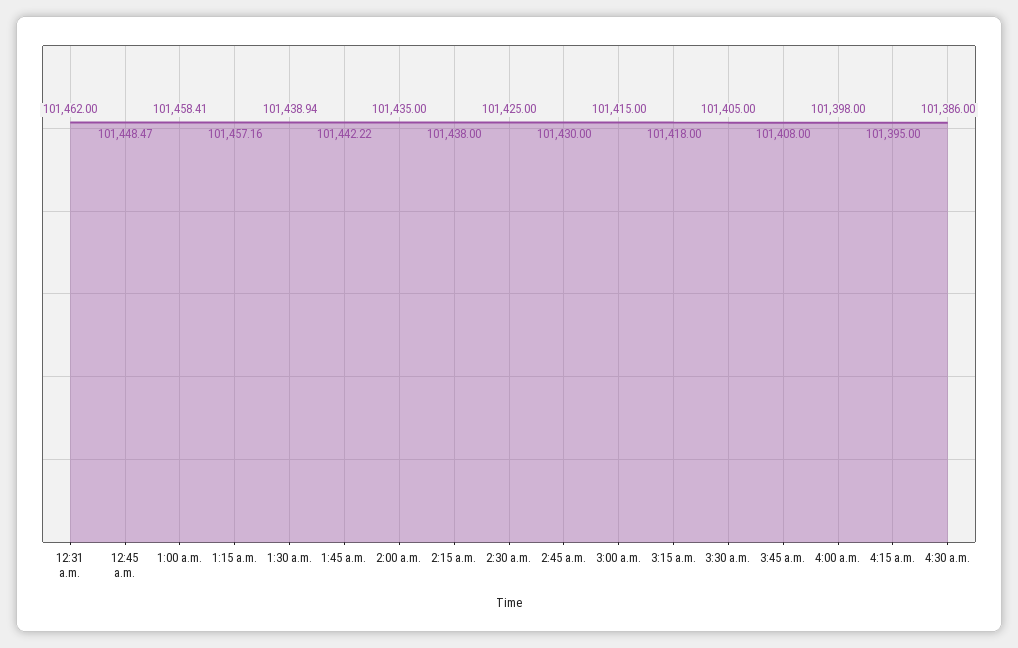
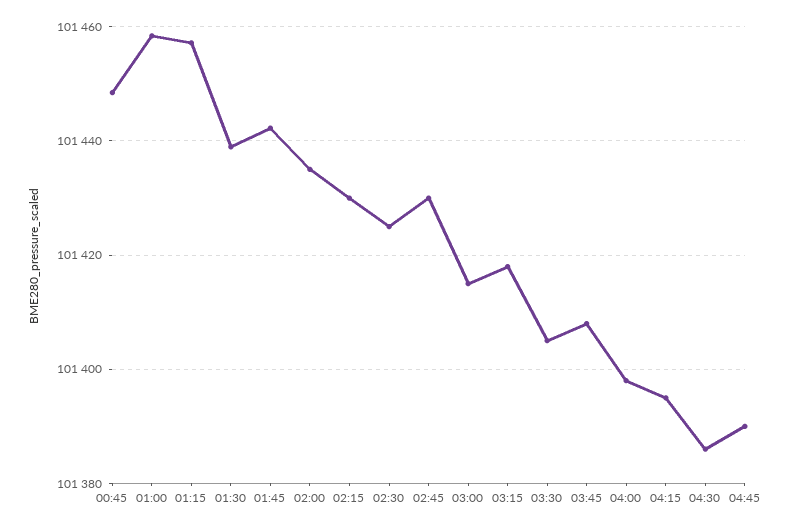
12:31 a.m.: 101462 -> none
2:15 a.m.: 101438 -> 101430
04:45: none -> 101390

